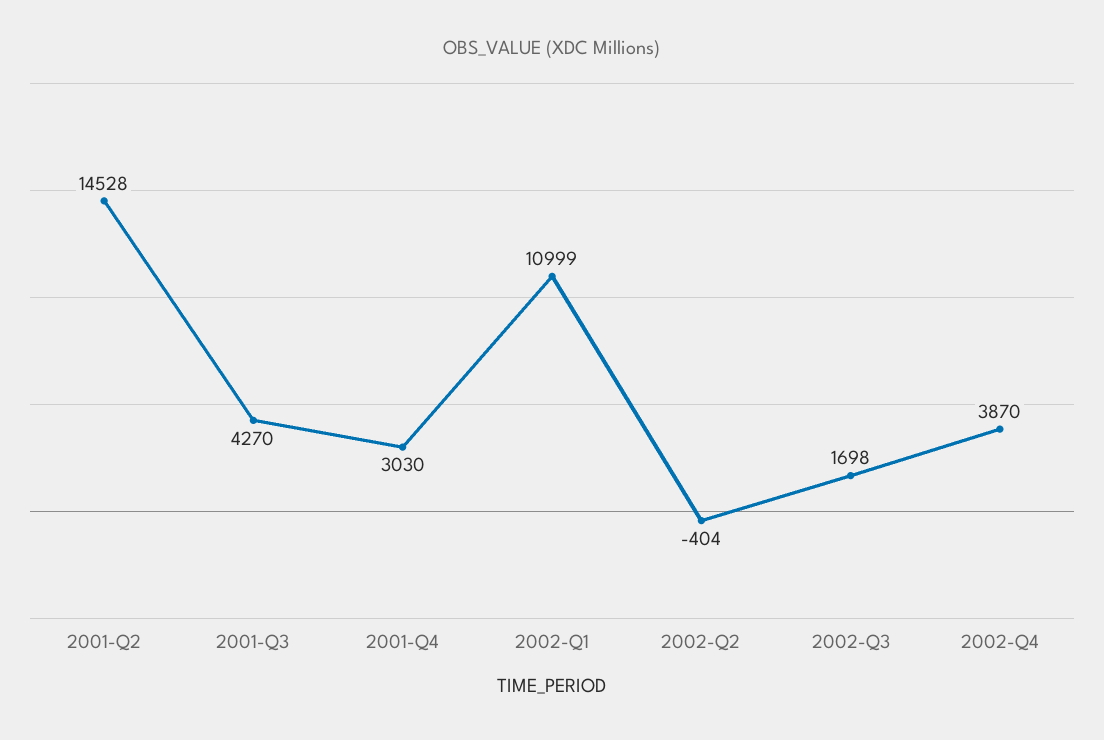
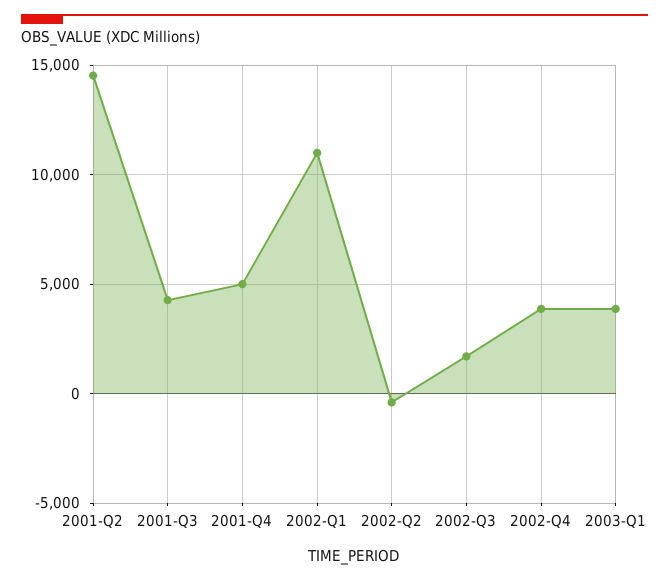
2001-Q4: 3030 -> 5000
2003-Q1: none -> 4000

